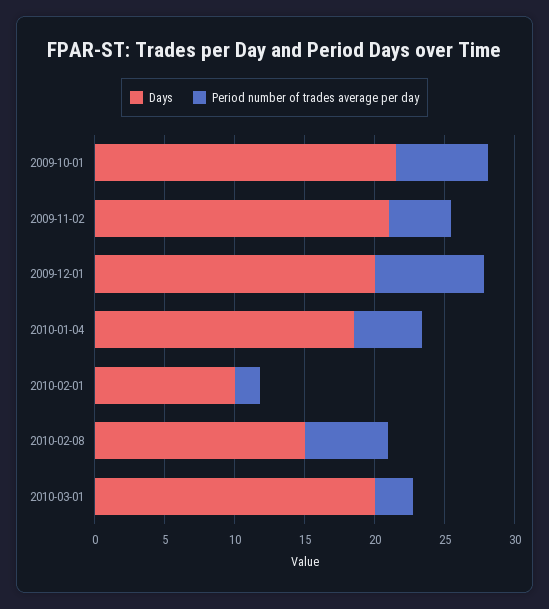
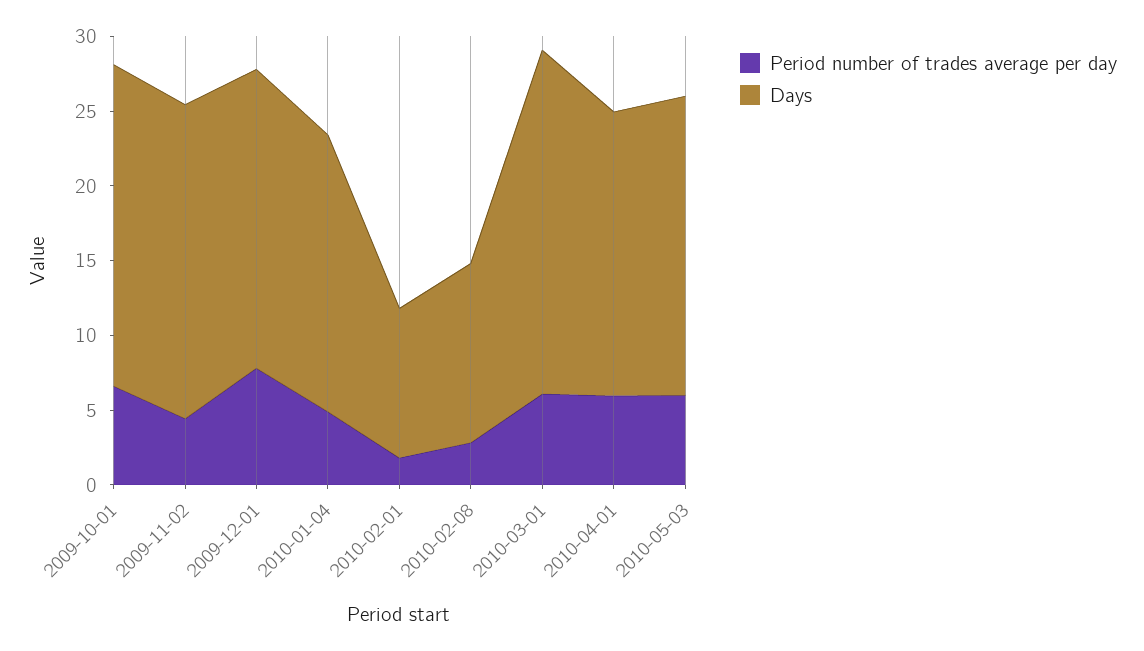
Days, 2010-02-08: 15 -> 12
Period number of trades average per day, 2010-02-08: 6 -> 3
Days, 2010-03-01: 20 -> 23
Period number of trades average per day, 2010-03-01: 3 -> 6
Period number of trades average per day, 2010-04-01: none -> 6
Days, 2010-04-01: none -> 19
Period number of trades average per day, 2010-05-03: none -> 6
Days, 2010-05-03: none -> 20

